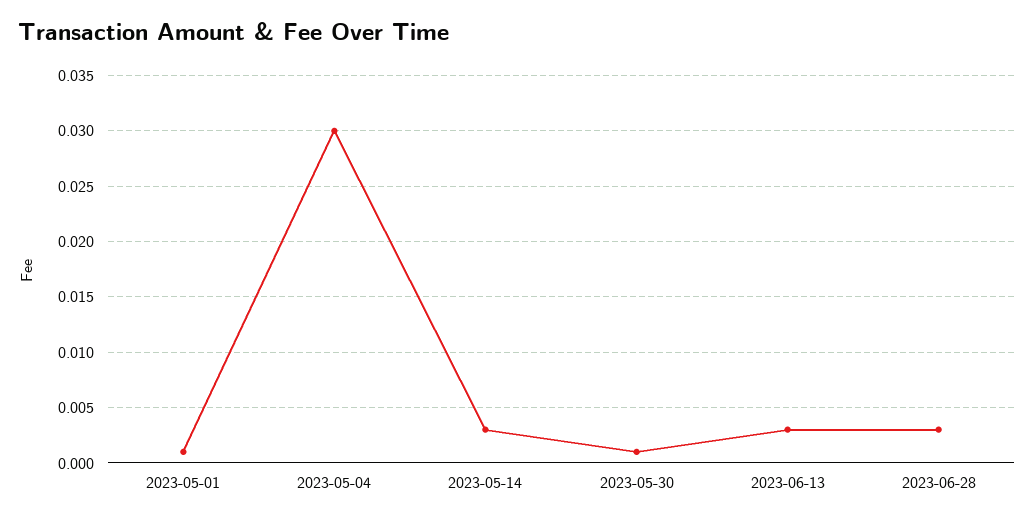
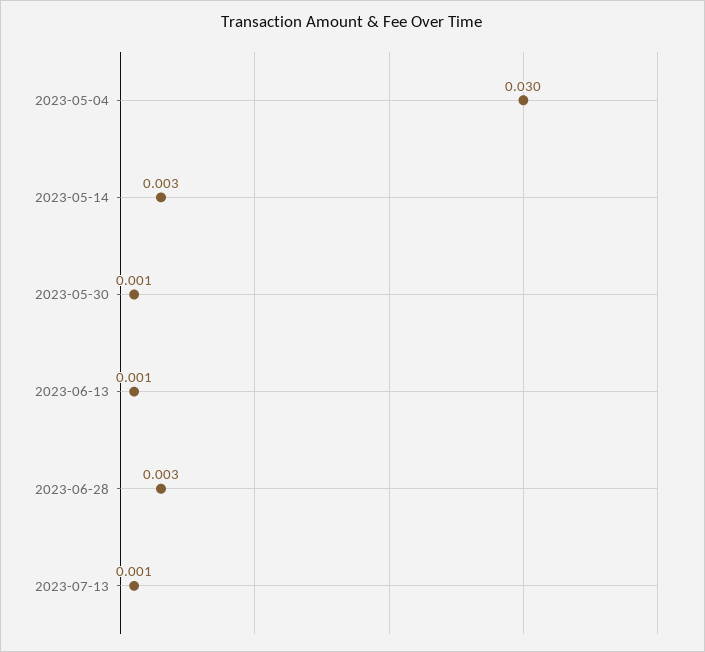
2023-05-01: 0.001 -> none
2023-06-13: 0.003 -> 0.001
2023-07-13: none -> 0.001

